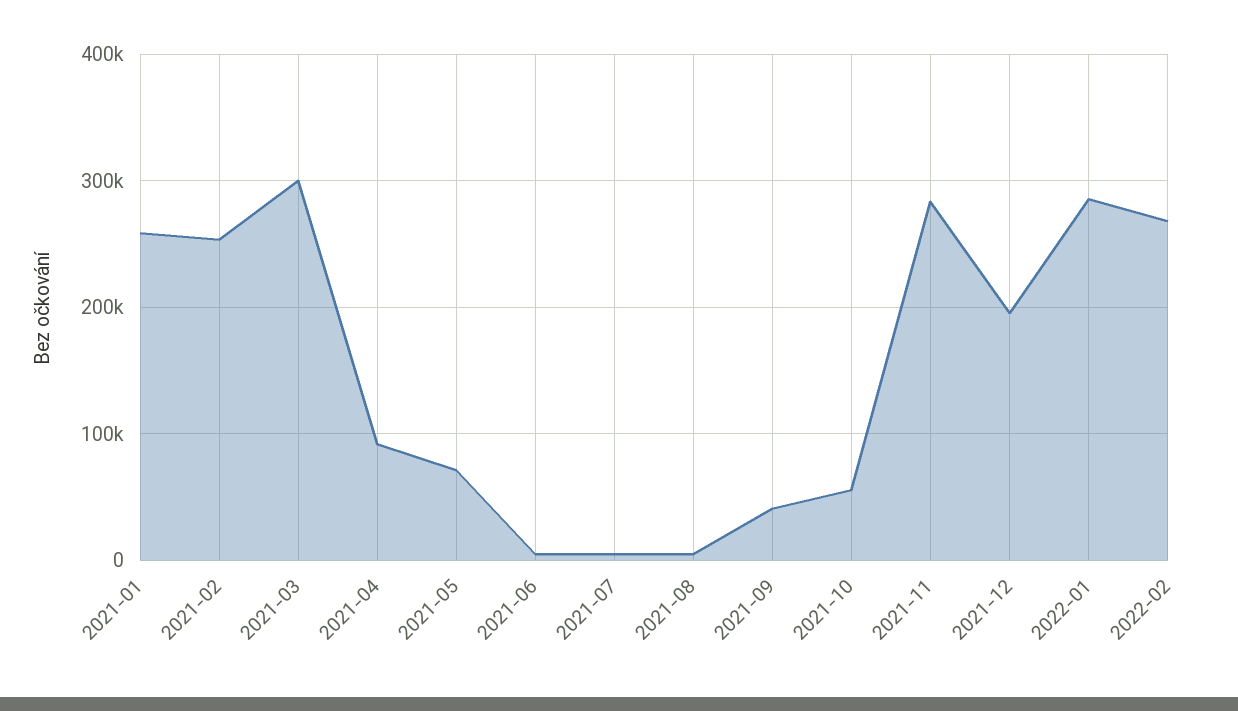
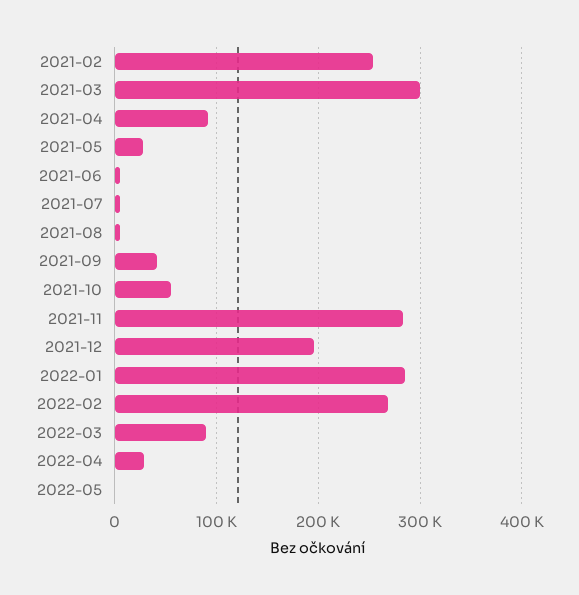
2021-01: 260000 -> none
2021-05: 70000 -> 30000
2022-03: none -> 90000
2022-04: none -> 30000
2022-05: none -> 0

